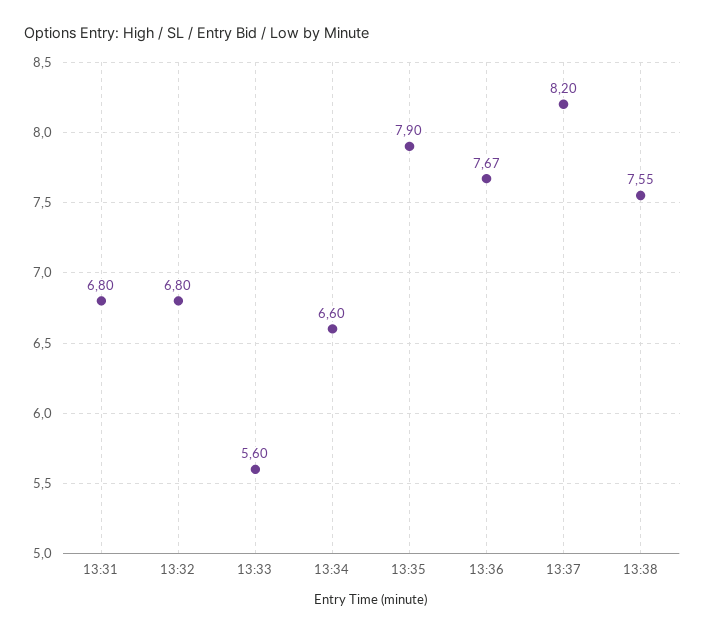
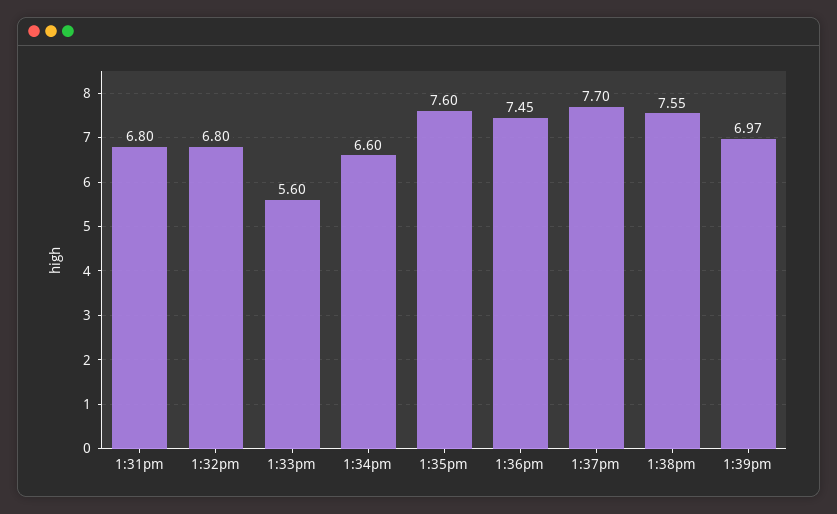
13:35: 7.9 -> 7.6
13:36: 7.67 -> 7.45
13:37: 8.2 -> 7.7
1:39pm: none -> 6.97

